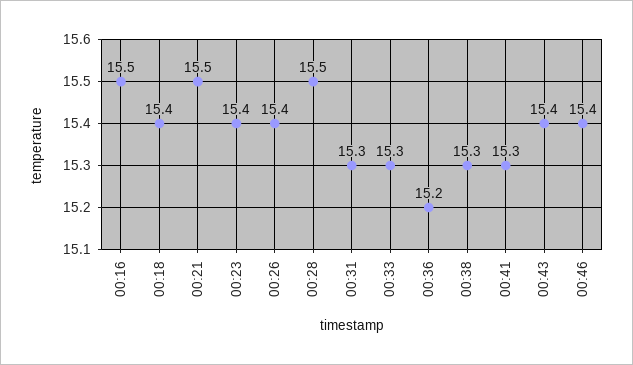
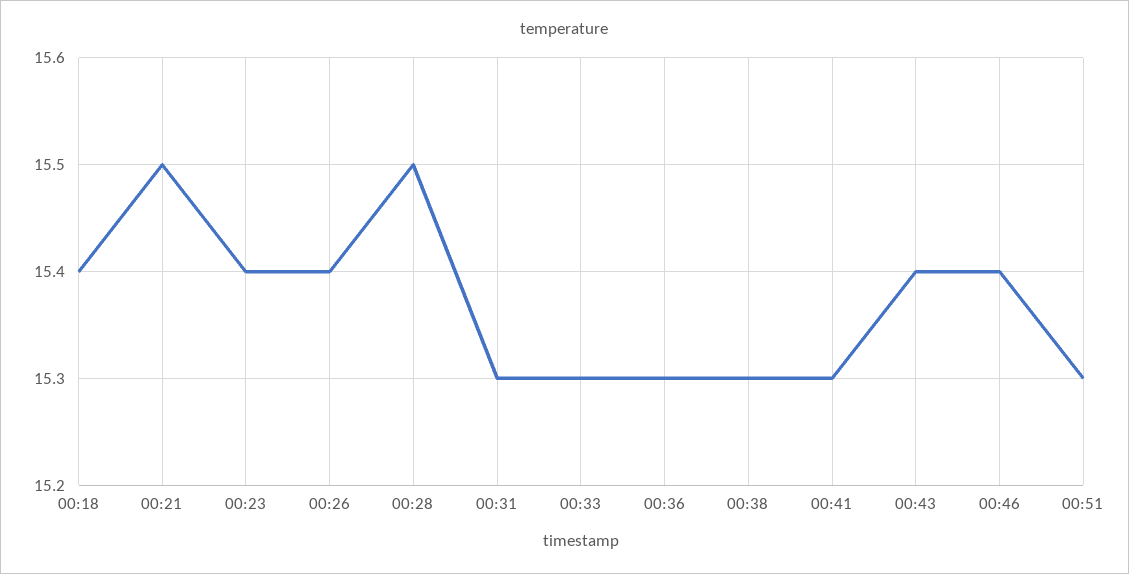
00:16: 15.5 -> none
00:36: 15.2 -> 15.3
00:51: none -> 15.3

